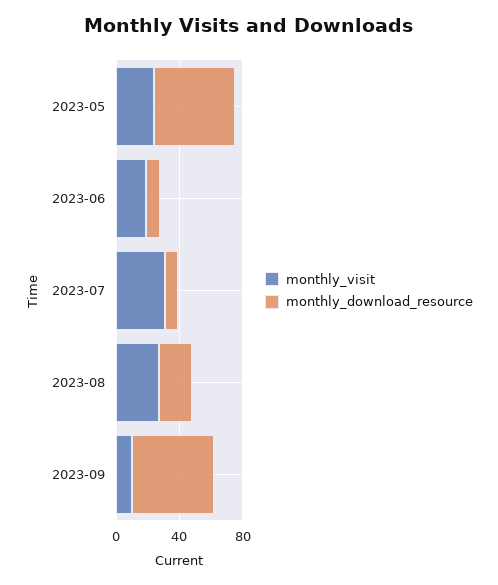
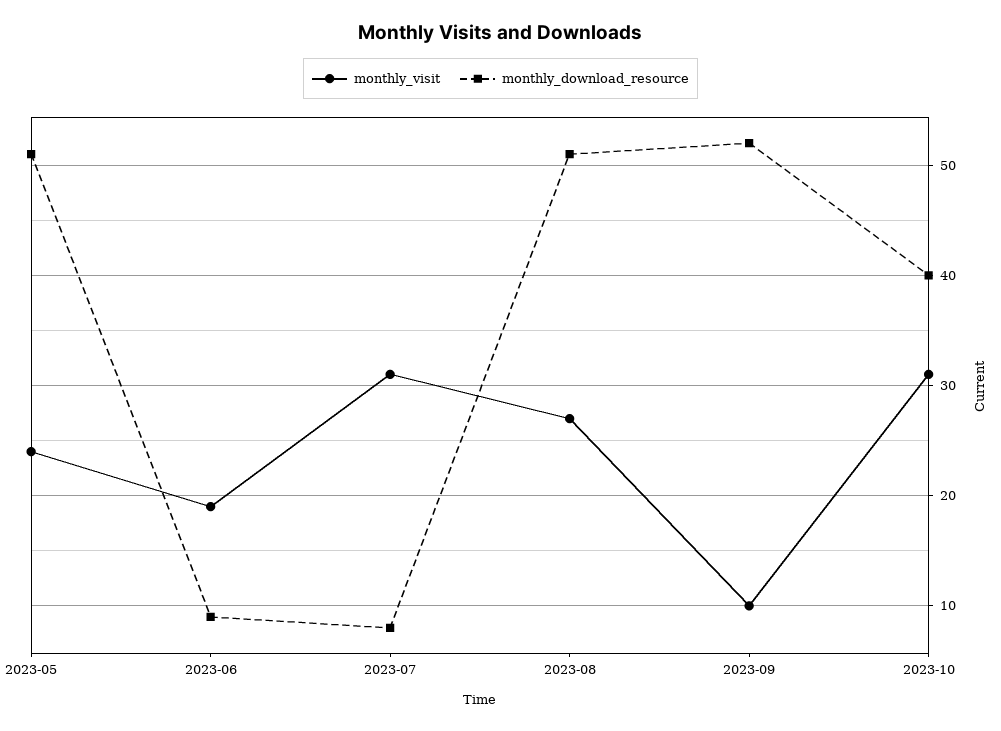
monthly_download_resource, 2023-08: 20 -> 51
monthly_visit, 2023-10: none -> 31
monthly_download_resource, 2023-10: none -> 40

